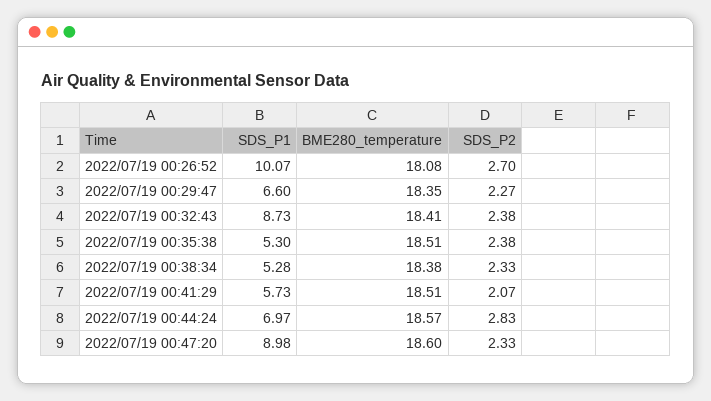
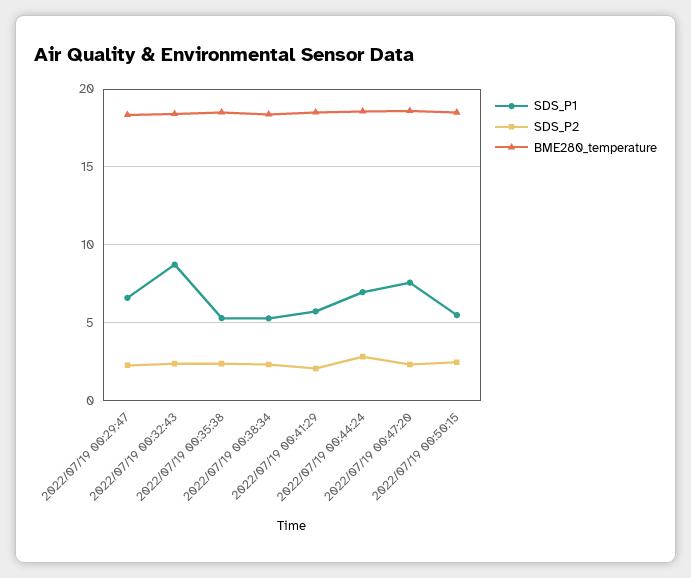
SDS_P1, 2022/07/19 00:26:52: 10.07 -> none
BME280_temperature, 2022/07/19 00:26:52: 18.08 -> none
SDS_P2, 2022/07/19 00:26:52: 2.7 -> none
SDS_P1, 2022/07/19 00:47:20: 8.98 -> 7.5
SDS_P1, 2022/07/19 00:50:15: none -> 5.5
SDS_P2, 2022/07/19 00:50:15: none -> 2.5
BME280_temperature, 2022/07/19 00:50:15: none -> 18.5

